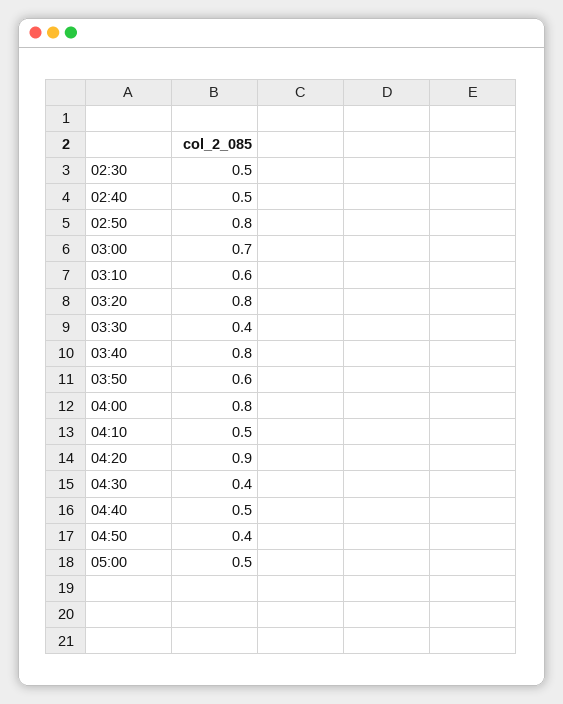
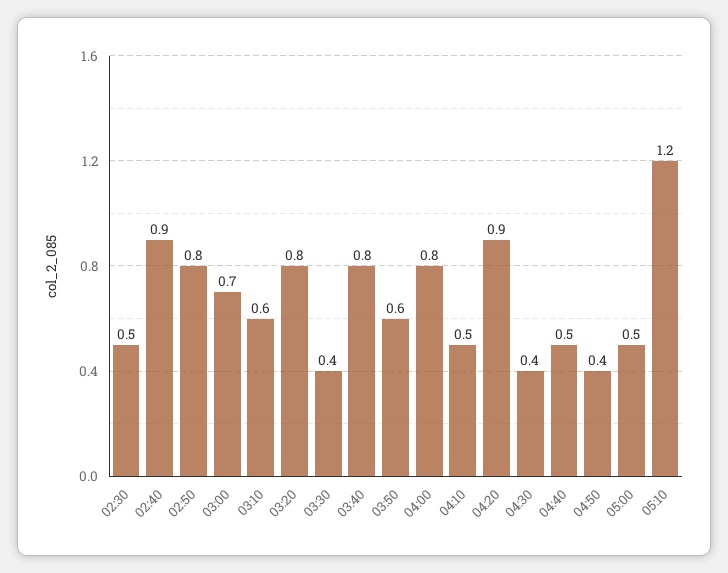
02:40: 0.5 -> 0.9
05:10: none -> 1.2

